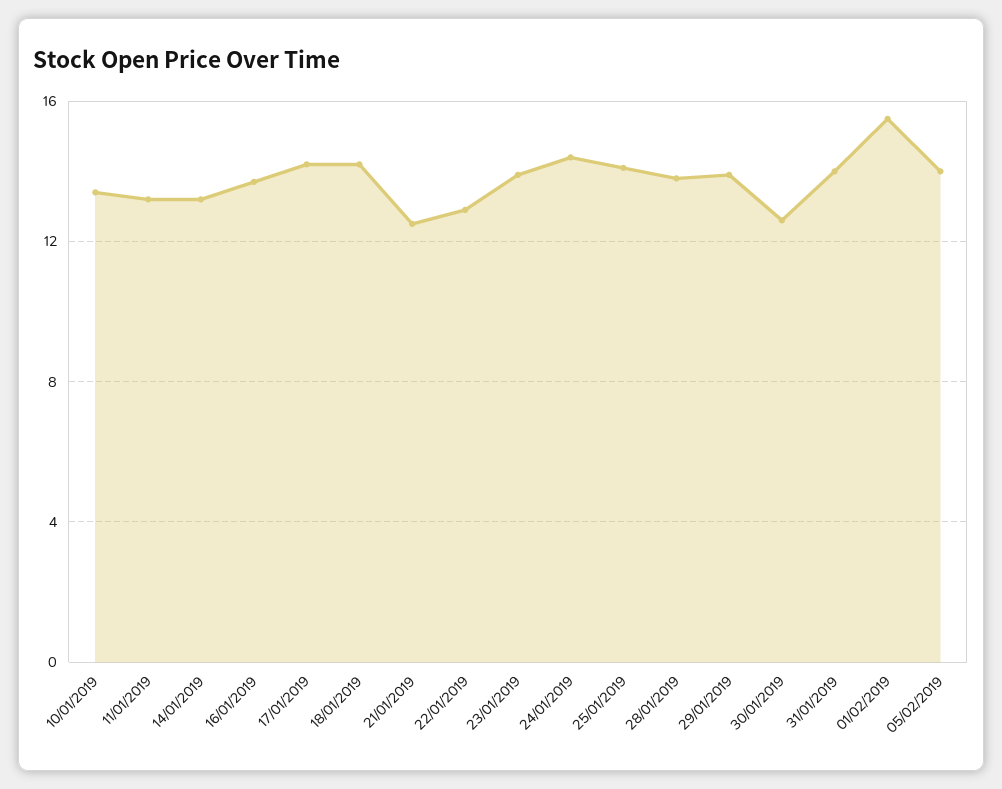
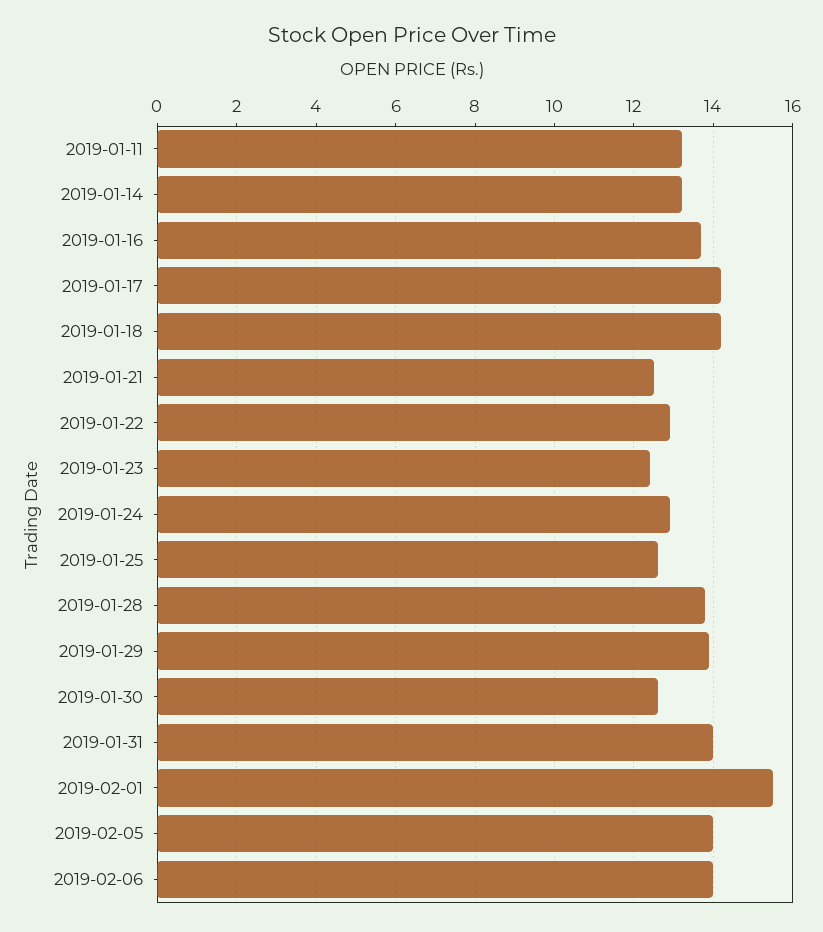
10/01/2019: 13.5 -> none
23/01/2019: 14 -> 12.5
24/01/2019: 14.5 -> 13
25/01/2019: 14 -> 12.5
2019-02-06: none -> 14

